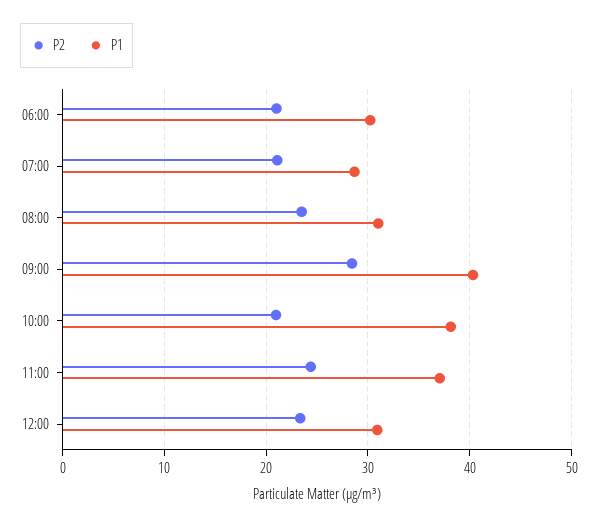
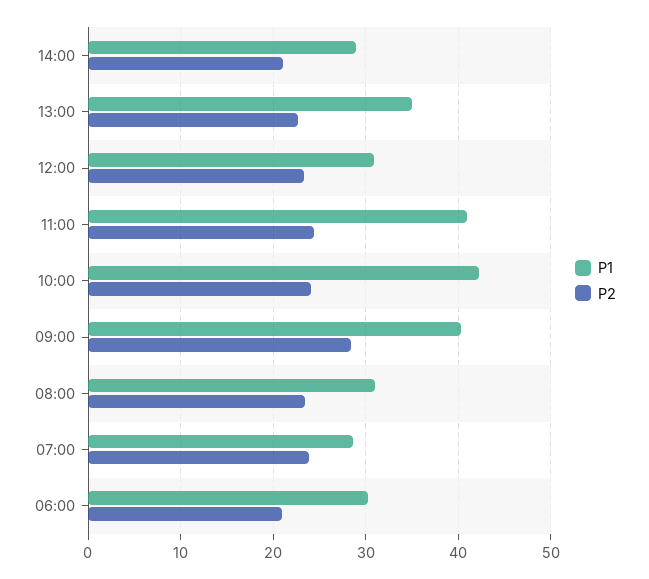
P2, 07:00: 21 -> 24
P2, 10:00: 21 -> 24
P1, 10:00: 38 -> 42
P1, 11:00: 37 -> 41
P1, 14:00: none -> 29
P2, 14:00: none -> 21
P1, 13:00: none -> 35
P2, 13:00: none -> 23

